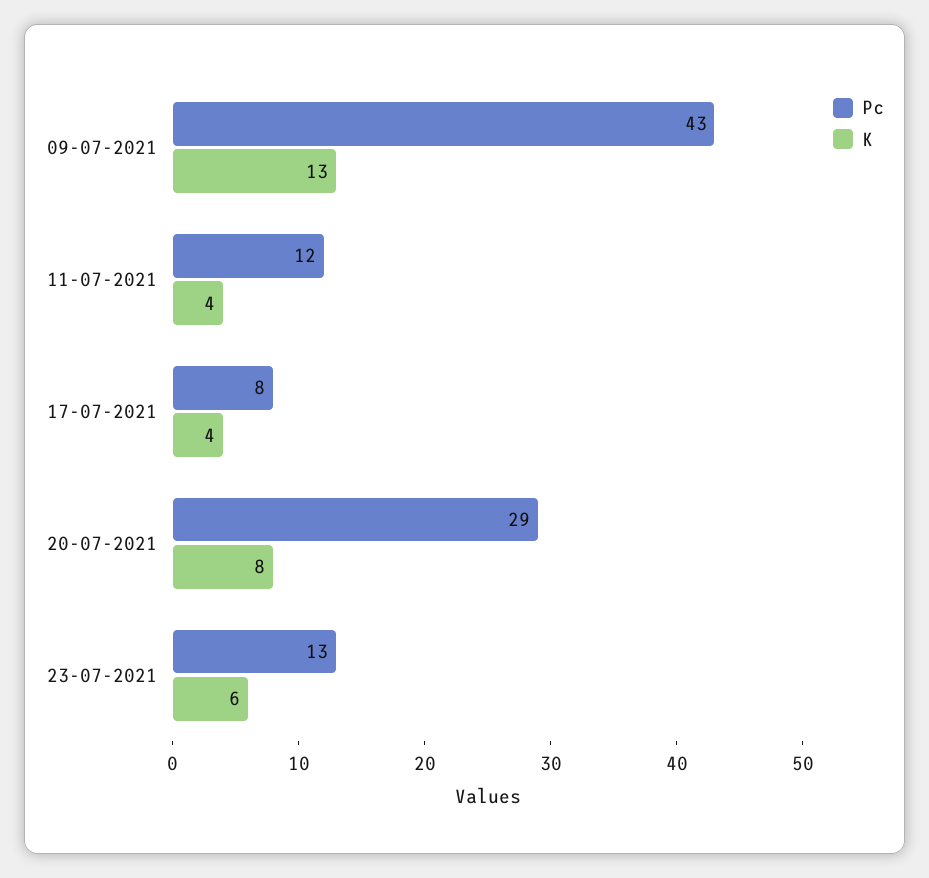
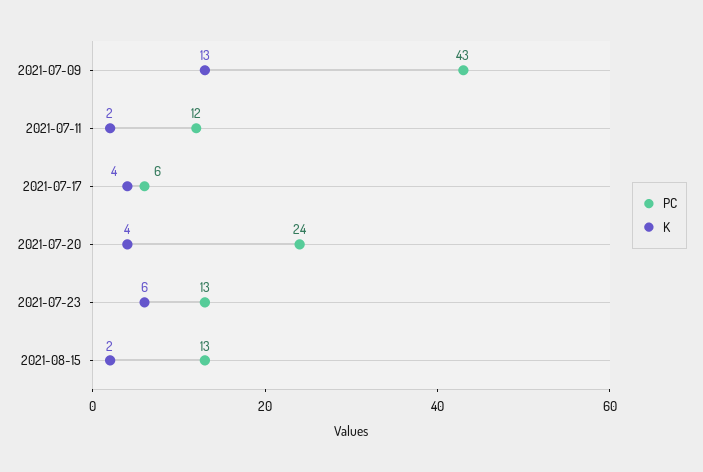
K, 11-07-2021: 4 -> 2
Pc, 17-07-2021: 8 -> 6
Pc, 20-07-2021: 29 -> 24
K, 20-07-2021: 8 -> 4
Pc, 2021-08-15: none -> 13
K, 2021-08-15: none -> 2

